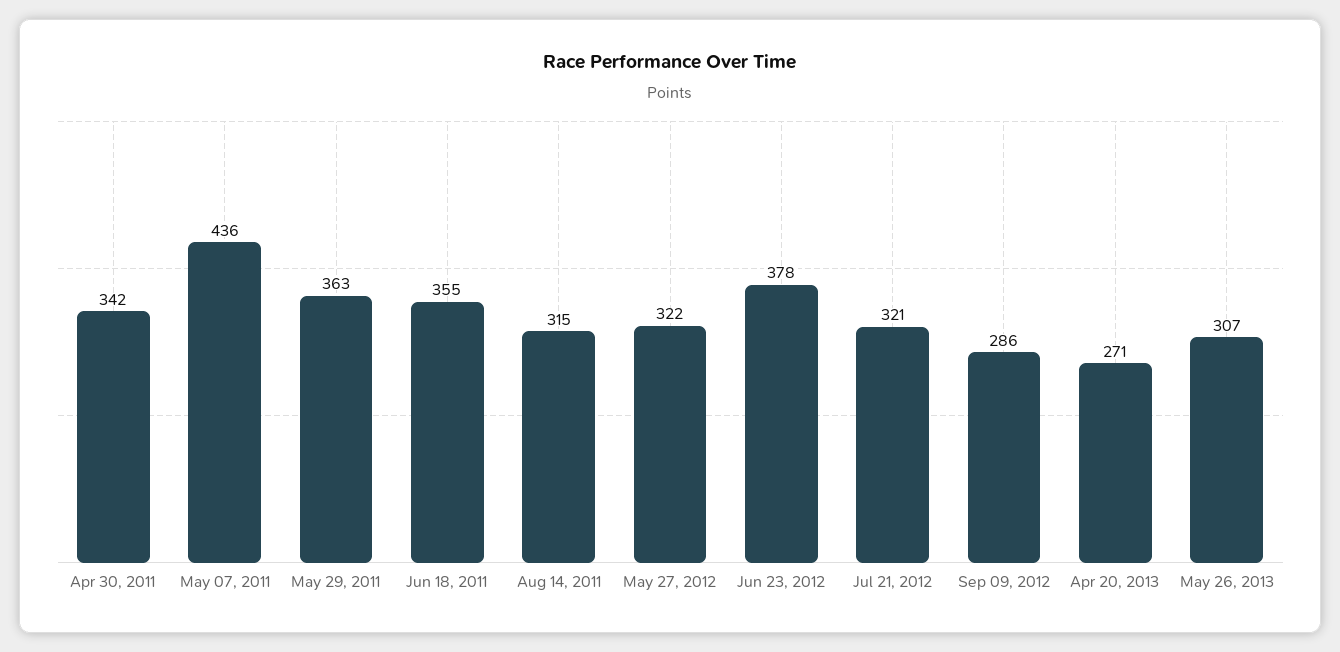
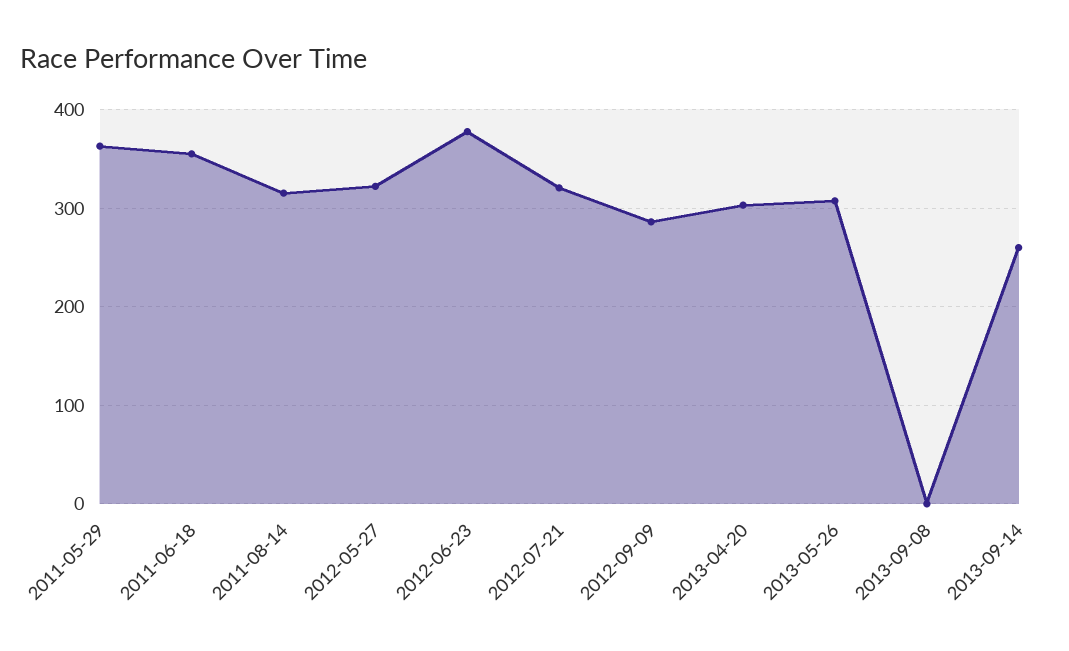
Apr 30, 2011: 342 -> none
May 07, 2011: 436 -> none
Apr 20, 2013: 271 -> 300
2013-09-08: none -> 0
2013-09-14: none -> 260

